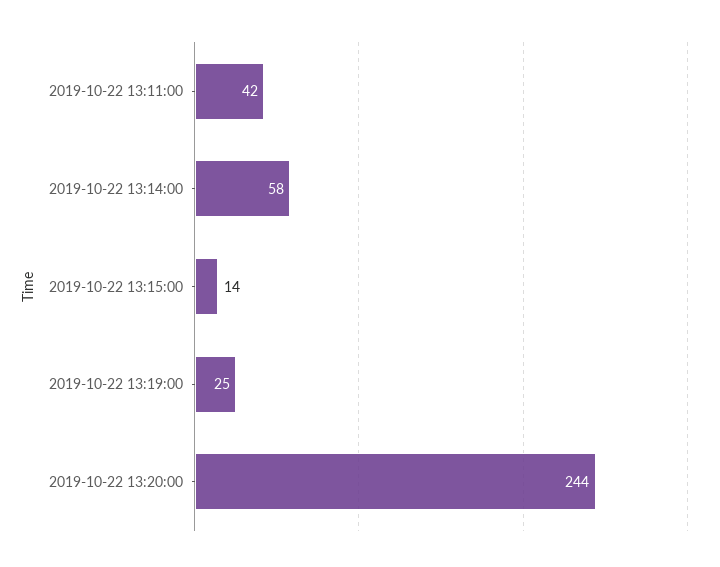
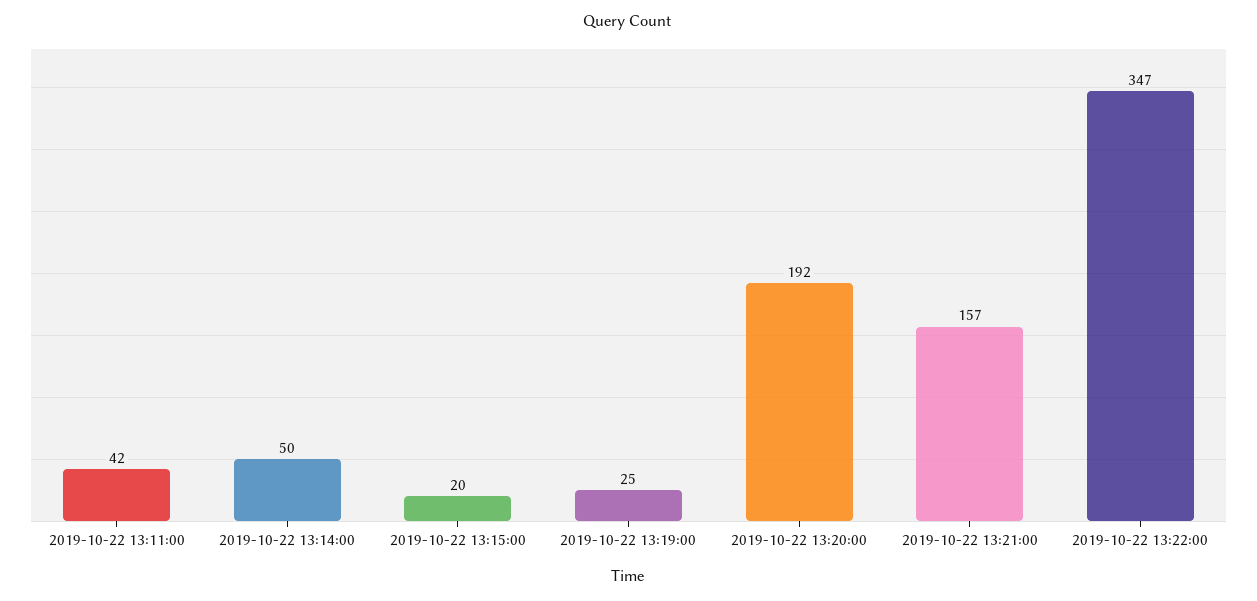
2019-10-22 13:14:00: 58 -> 50
2019-10-22 13:15:00: 14 -> 20
2019-10-22 13:20:00: 244 -> 192
2019-10-22 13:21:00: none -> 157
2019-10-22 13:22:00: none -> 347

